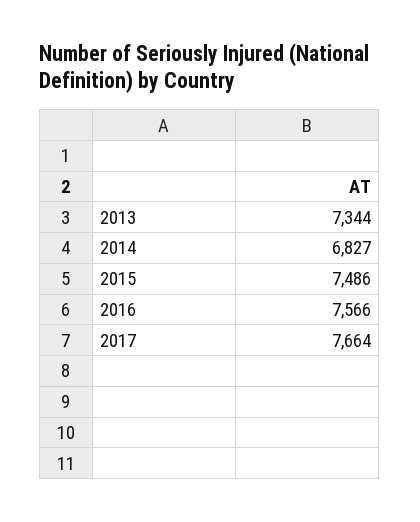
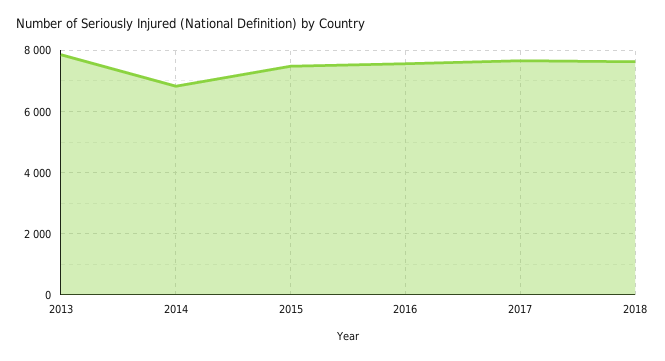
2013: 7344 -> 7800
2018: none -> 7600

